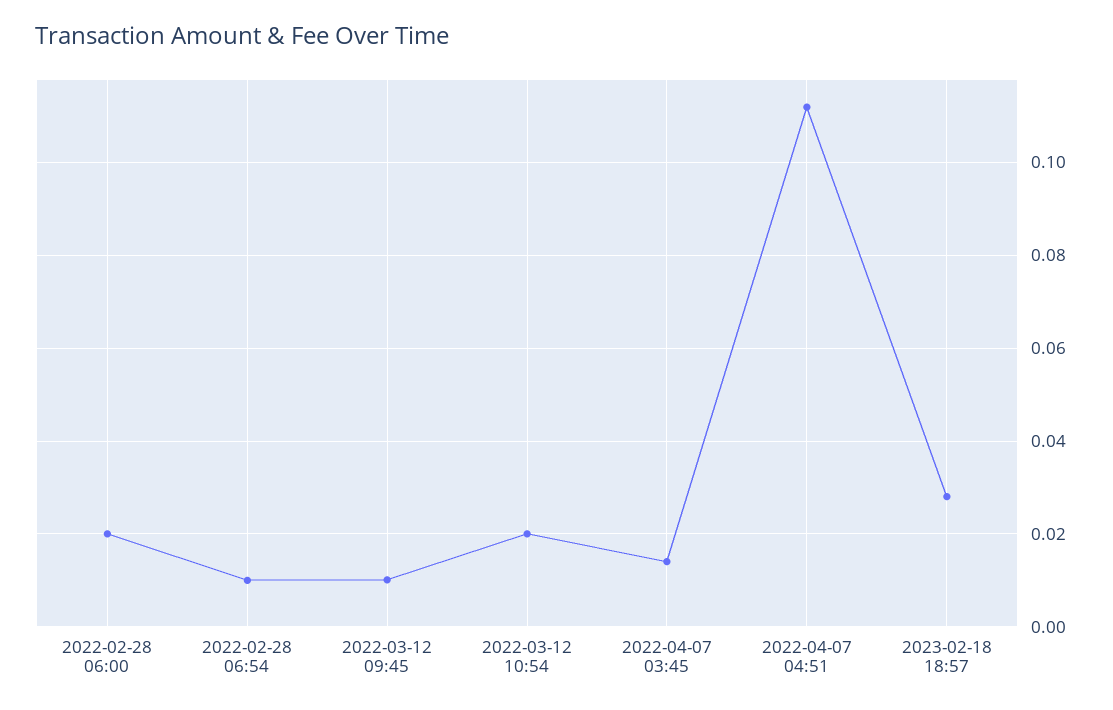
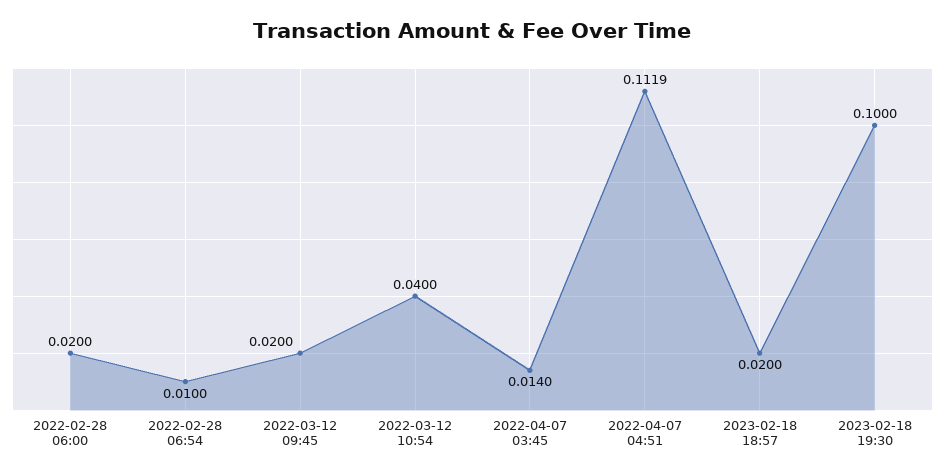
2022-03-12 09:45: 0.01 -> 0.02
2022-03-12 10:54: 0.02 -> 0.04
2023-02-18 18:57: 0.028 -> 0.02
2023-02-18 19:30: none -> 0.1

